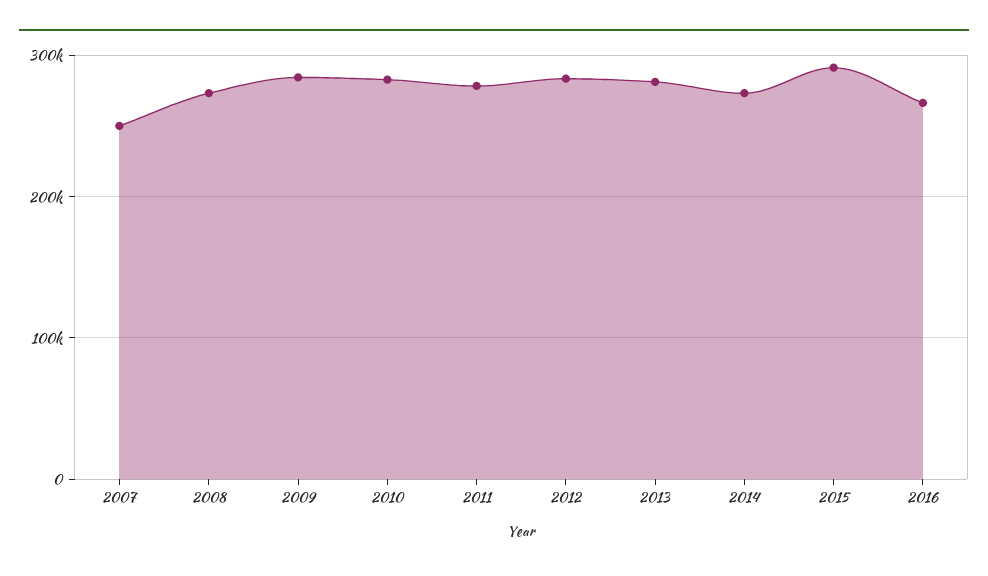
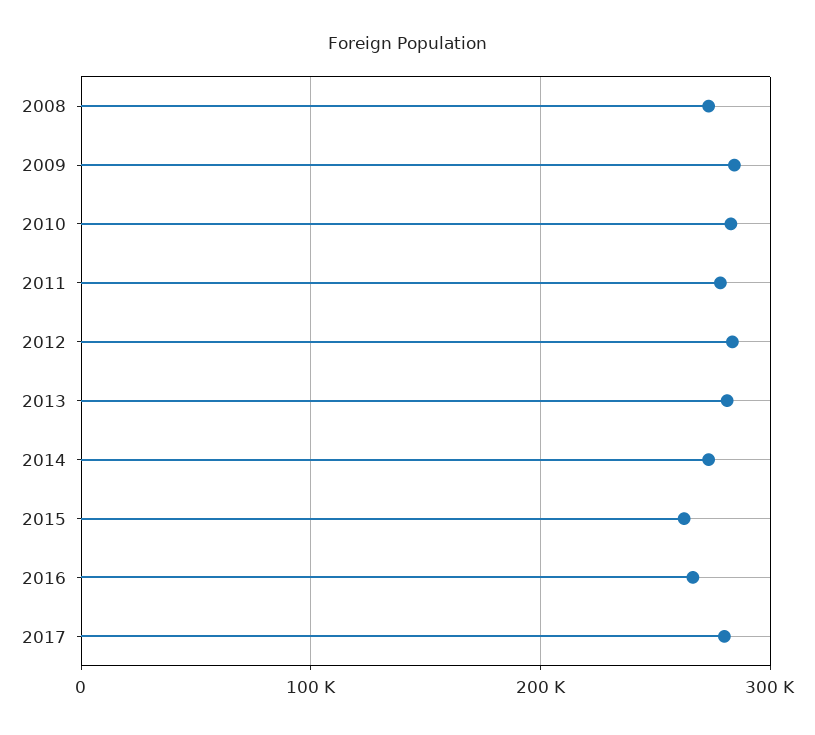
2007: 250000 -> none
2015: 290000 -> 260000
2017: none -> 280000

